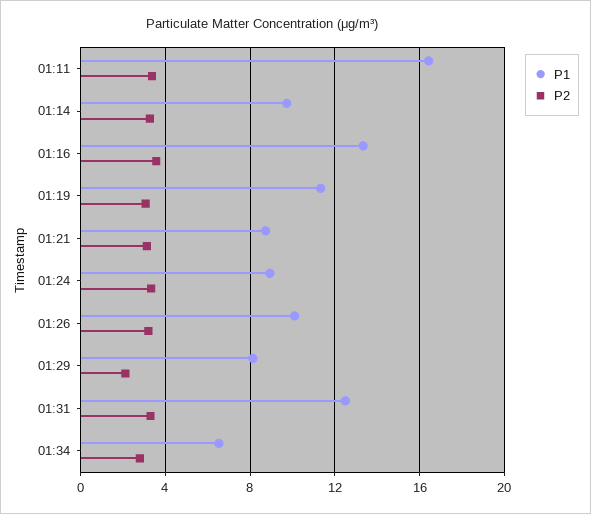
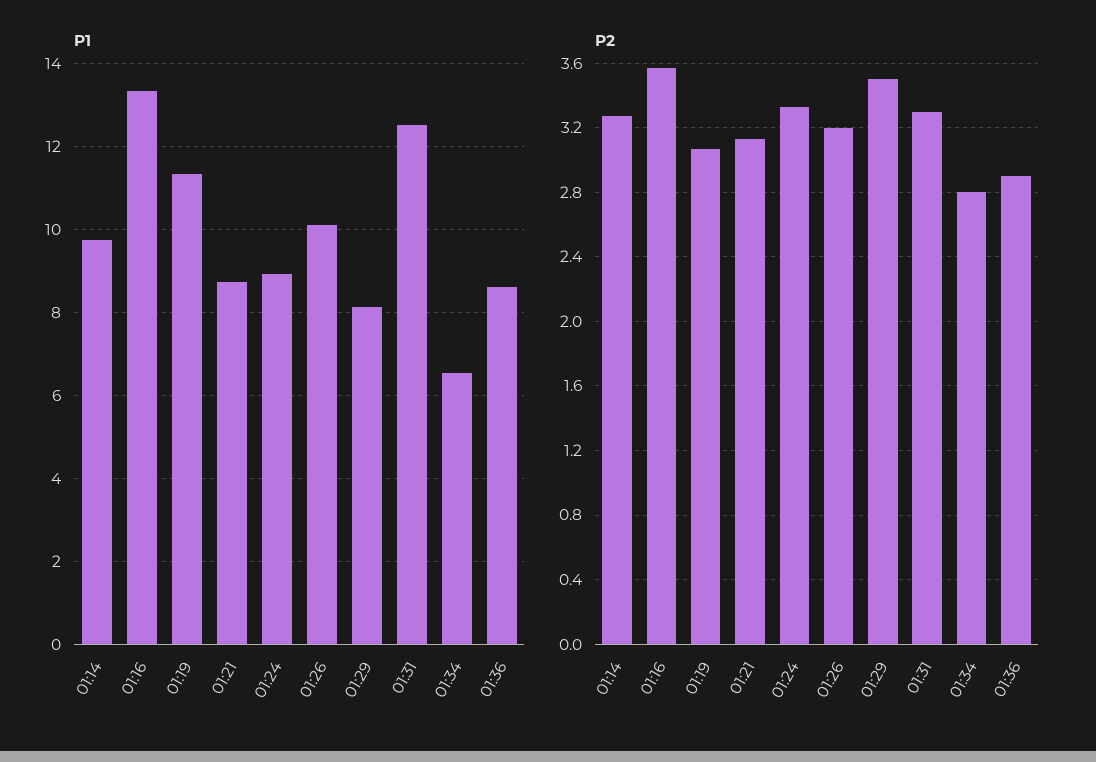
P1, 01:11: 16.5 -> none
P2, 01:11: 3.5 -> none
P2, 01:29: 2 -> 3.5
P1, 01:36: none -> 8.6
P2, 01:36: none -> 2.9

